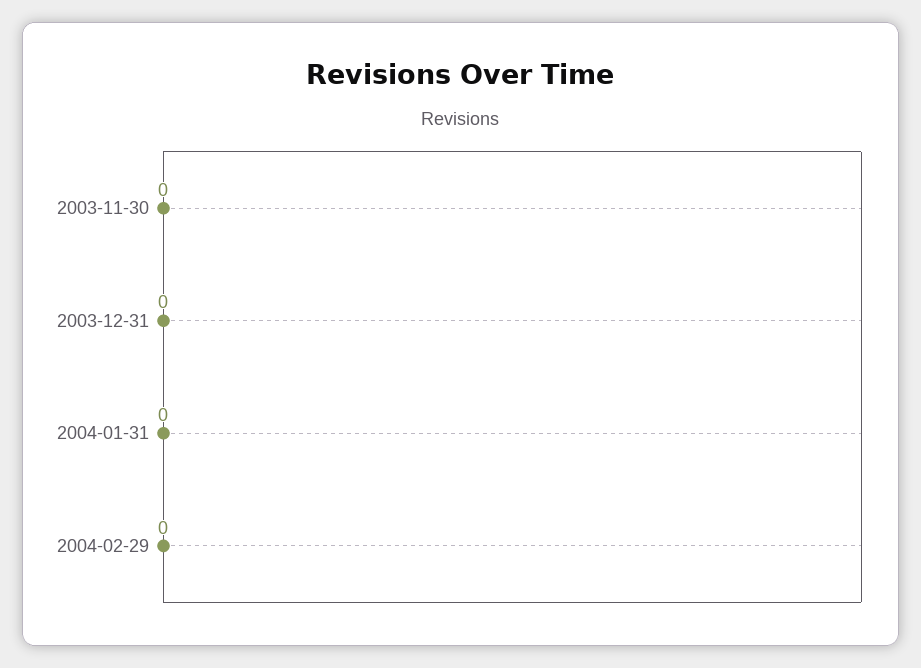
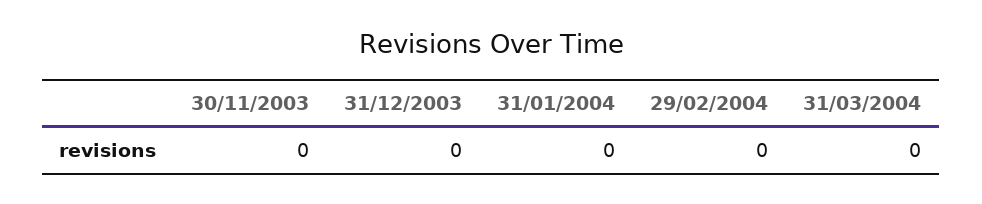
31/03/2004: none -> 0

